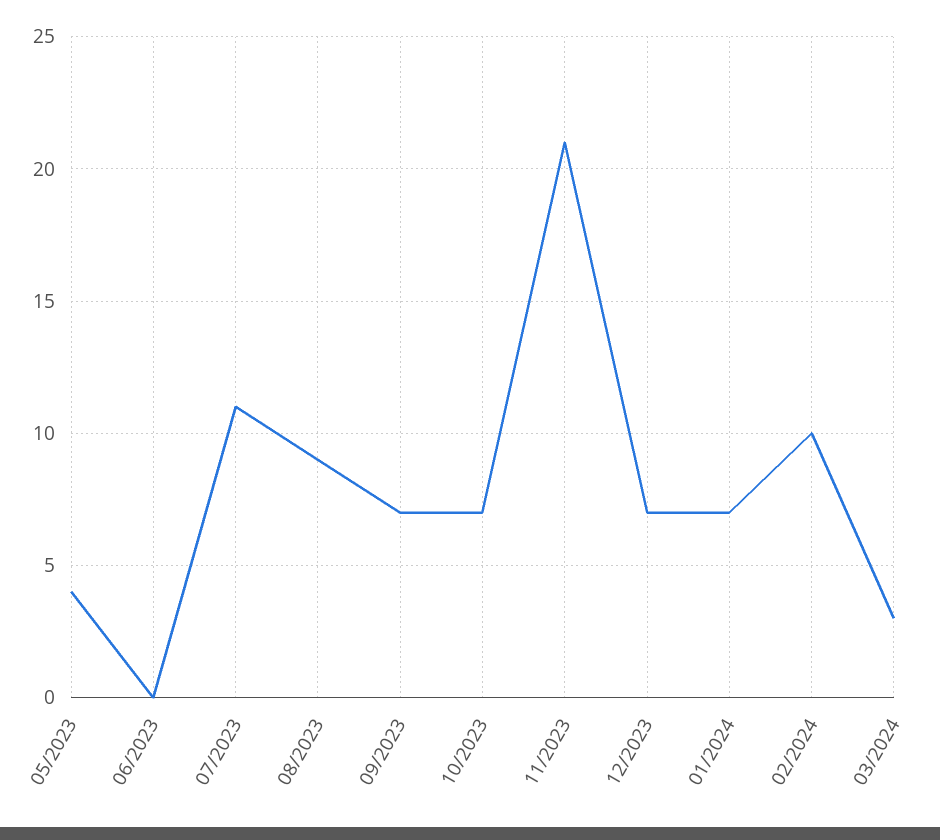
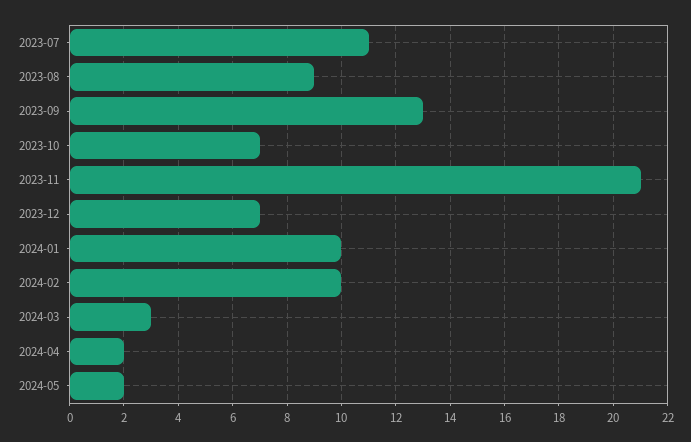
05/2023: 4 -> none
06/2023: 0 -> none
09/2023: 7 -> 13
01/2024: 7 -> 10
2024-04: none -> 2
2024-05: none -> 2

